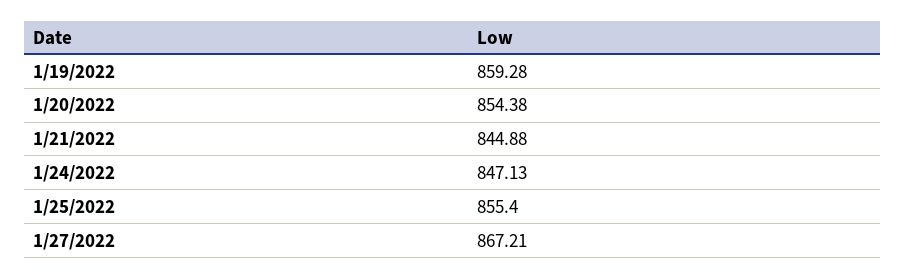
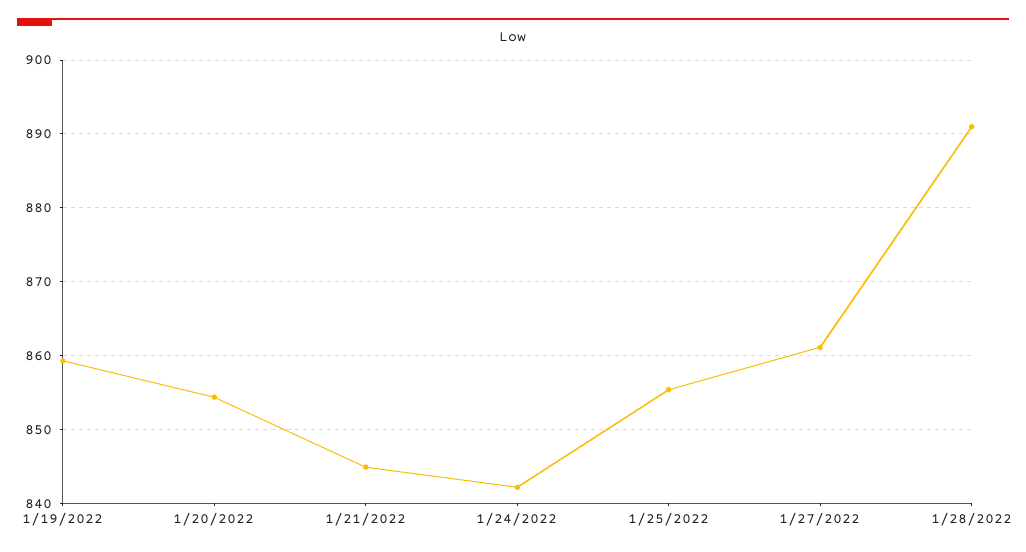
1/24/2022: 847.13 -> 842
1/27/2022: 867.21 -> 861
1/28/2022: none -> 891

